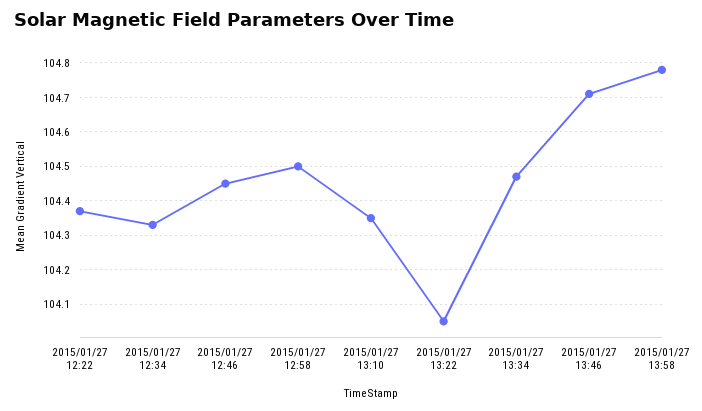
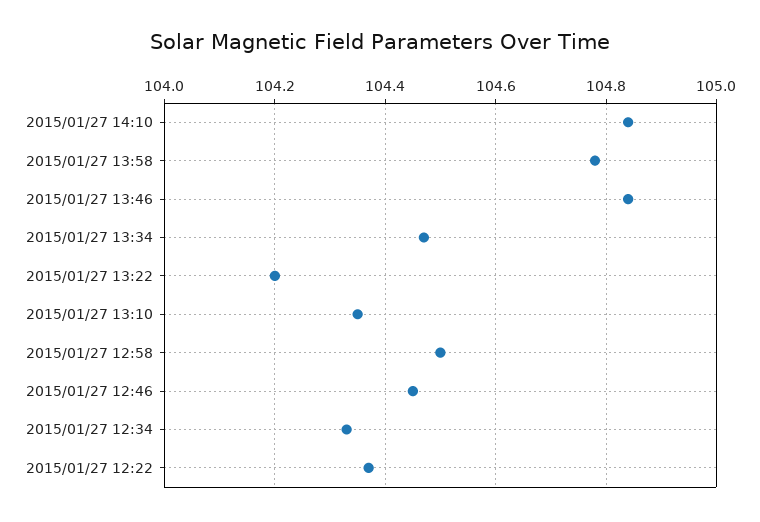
2015/01/27 13:22: 104.05 -> 104.2
2015/01/27 13:46: 104.7 -> 104.85
2015/01/27 14:10: none -> 104.85

